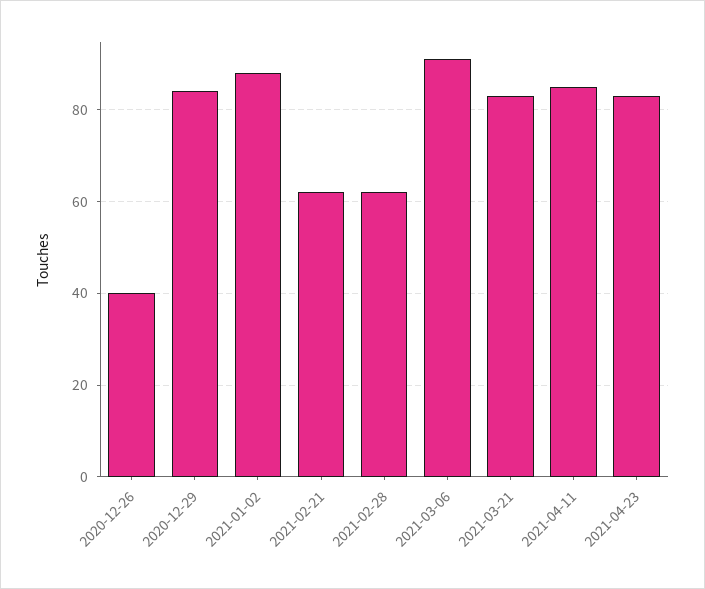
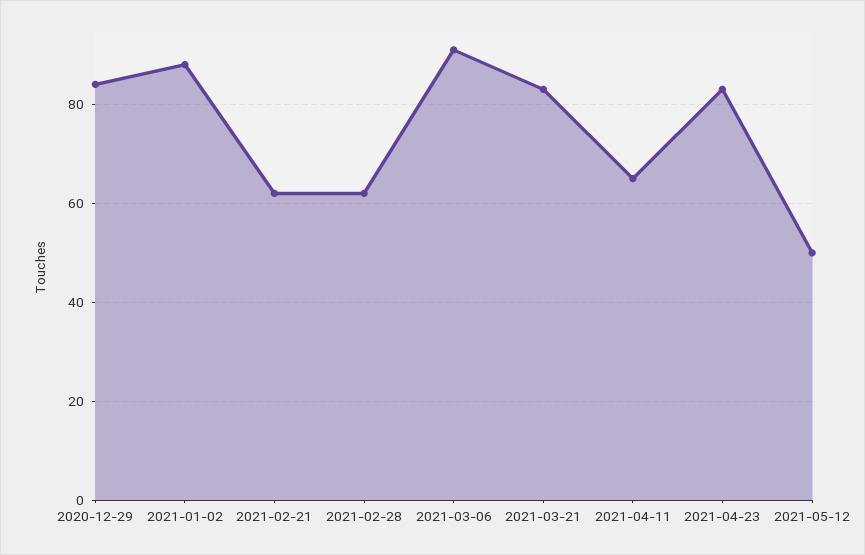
2020-12-26: 40 -> none
2021-04-11: 85 -> 65
2021-05-12: none -> 50

